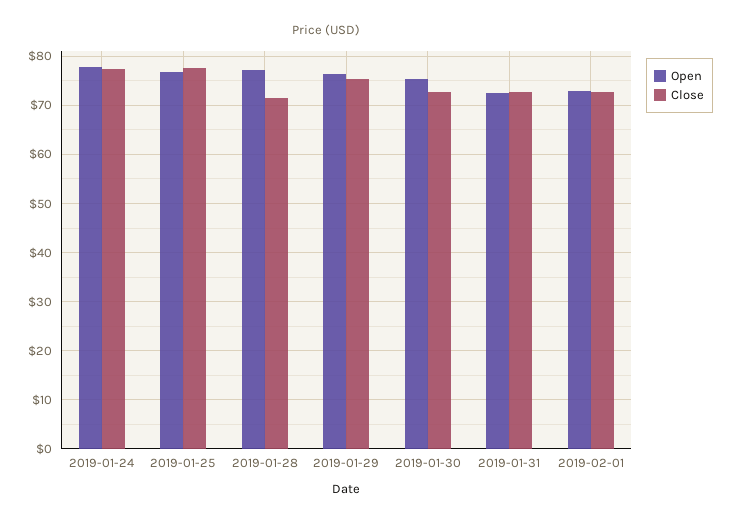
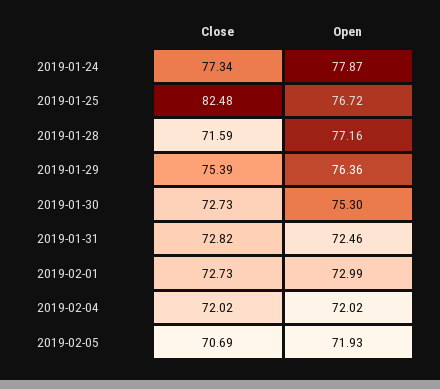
Close, 2019-01-25: 78 -> 82.48
Close, 2019-02-04: none -> 72.02
Open, 2019-02-04: none -> 72.02
Close, 2019-02-05: none -> 70.69
Open, 2019-02-05: none -> 71.93

